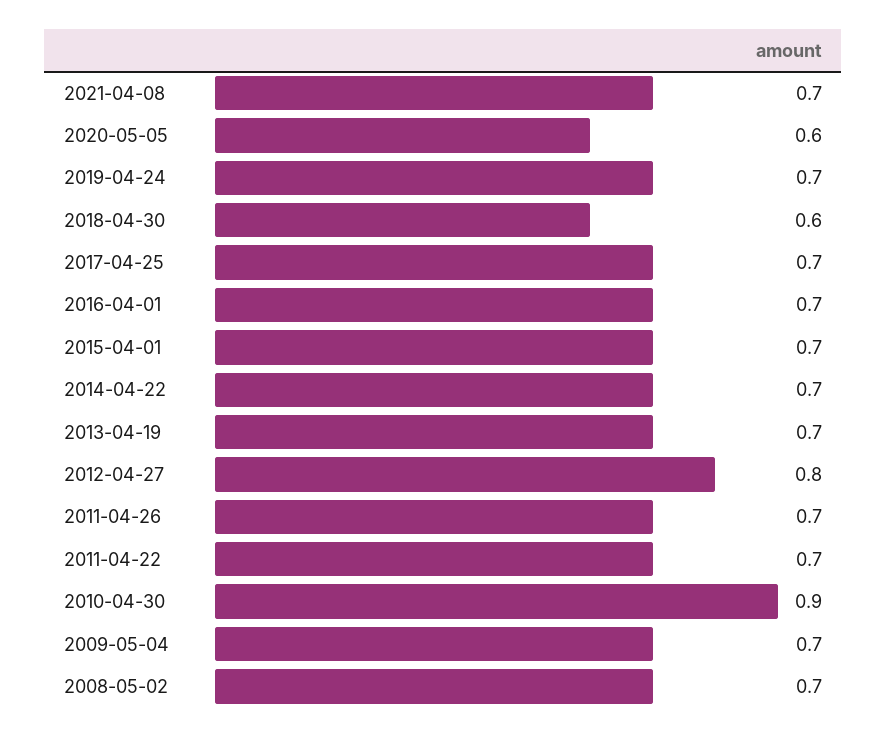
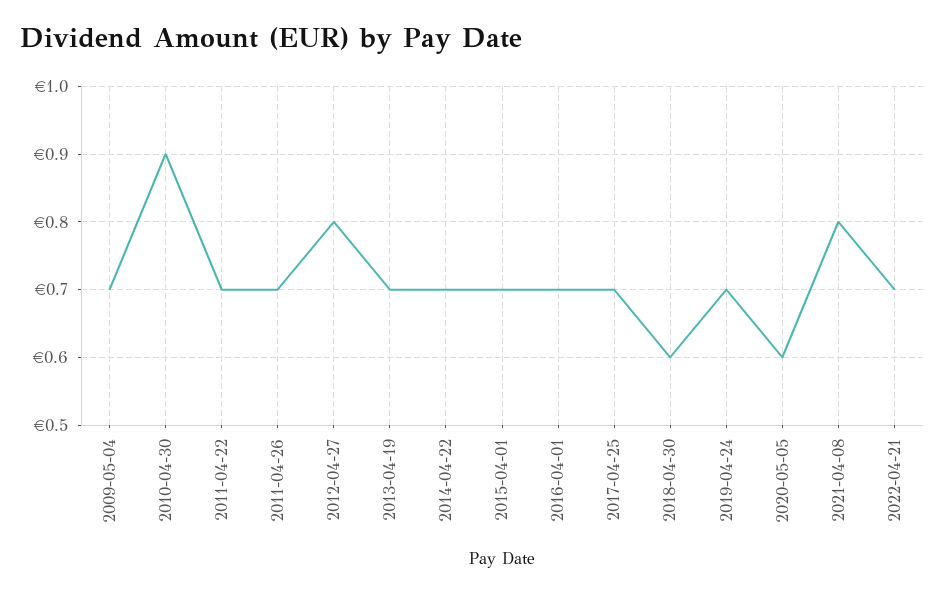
2021-04-08: 0.7 -> 0.8
2008-05-02: 0.7 -> none
2022-04-21: none -> 0.7

